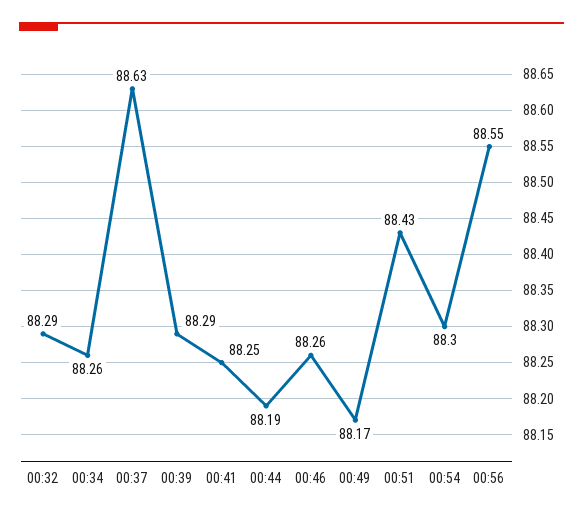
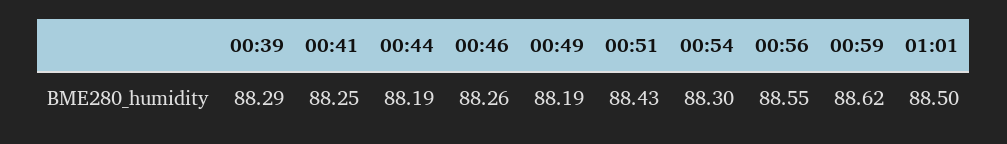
00:32: 88.29 -> none
00:34: 88.26 -> none
00:37: 88.63 -> none
00:49: 88.17 -> 88.19
00:59: none -> 88.62
01:01: none -> 88.5

